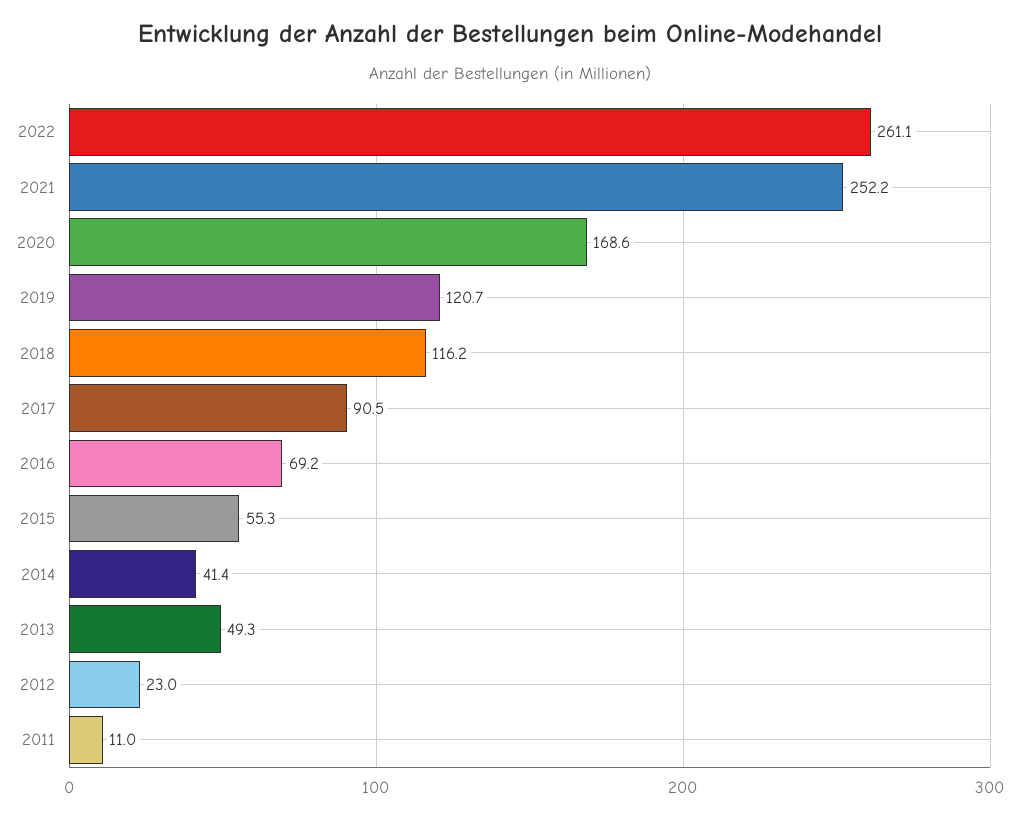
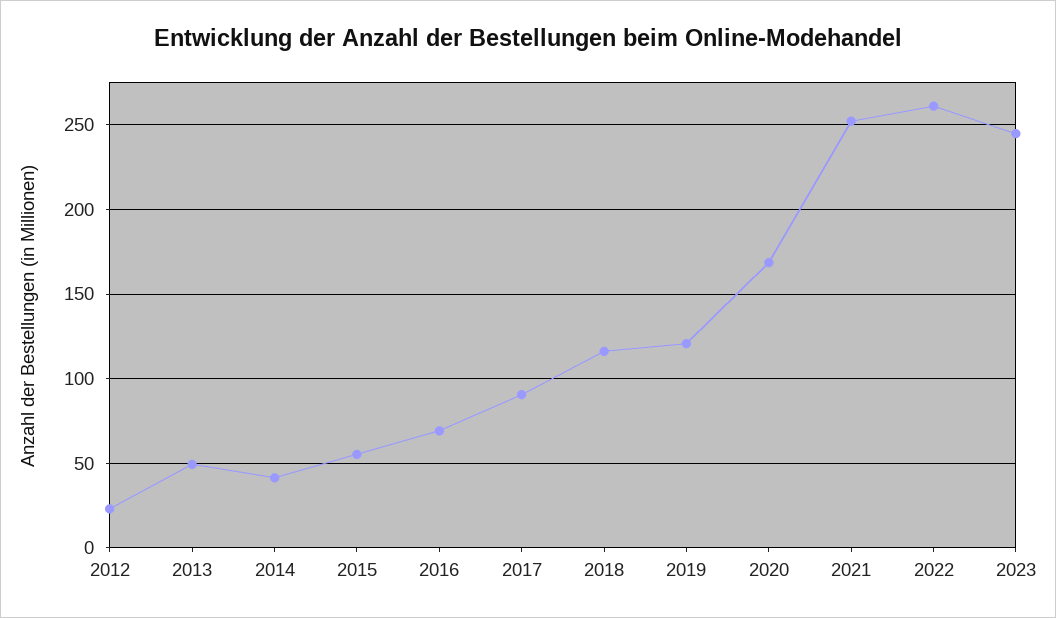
2011: 11 -> none
2023: none -> 245

